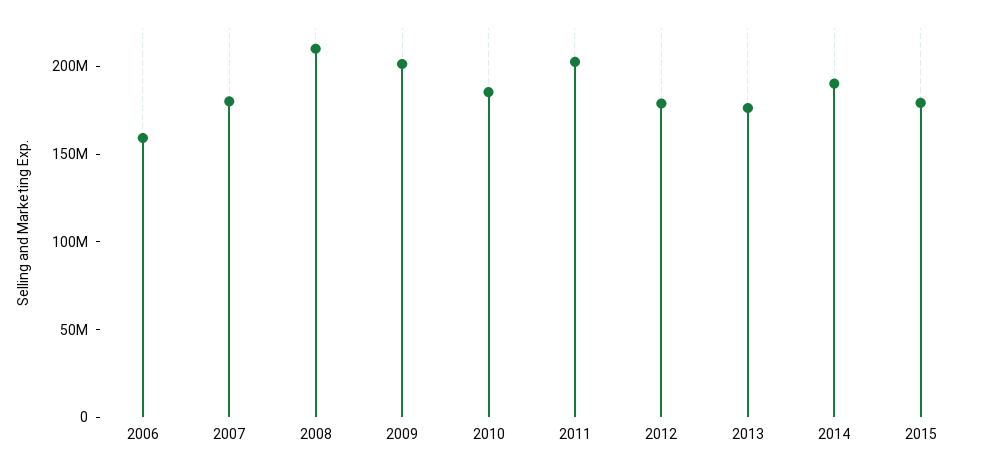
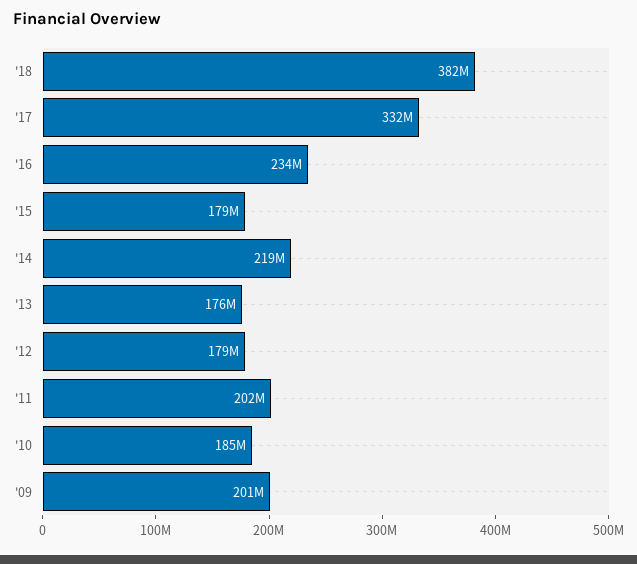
2006: 160000000 -> none
2007: 180000000 -> none
2008: 210000000 -> none
2014: 190000000 -> 219000000
'18: none -> 382000000
'17: none -> 332000000
'16: none -> 234000000

